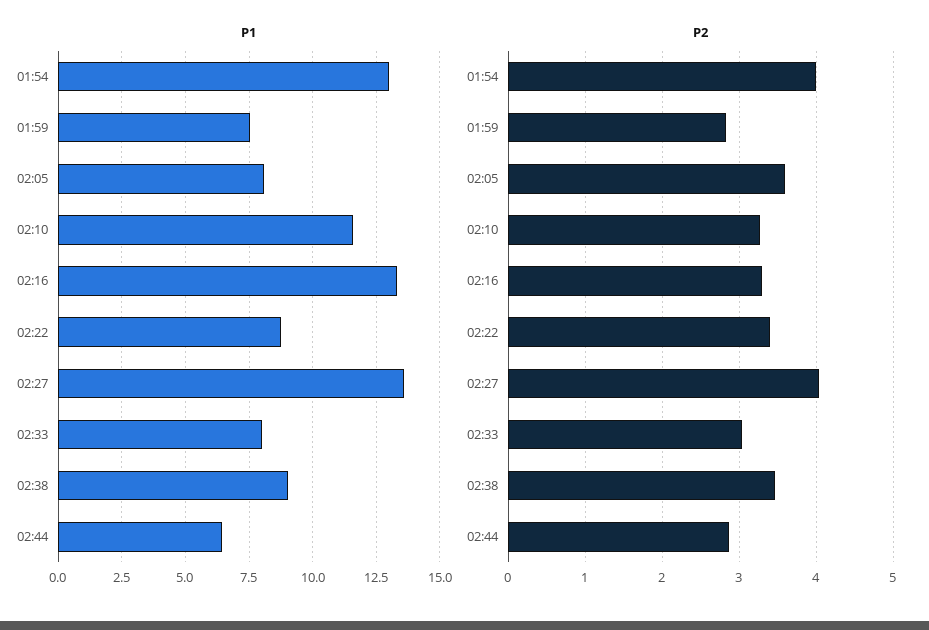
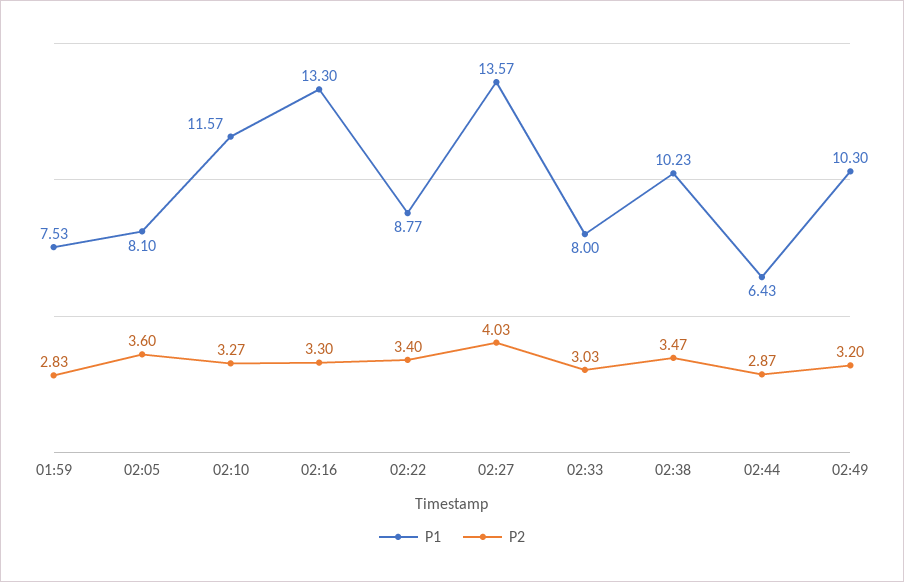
P1, 01:54: 13 -> none
P1, 02:38: 9 -> 10.23
P2, 01:54: 4 -> none
P1, 02:49: none -> 10.3
P2, 02:49: none -> 3.2

